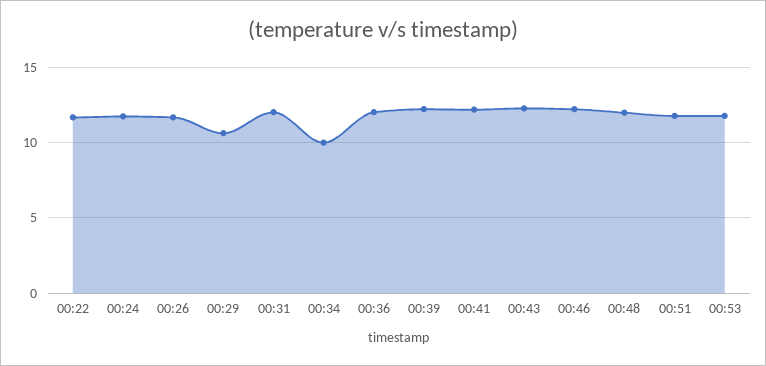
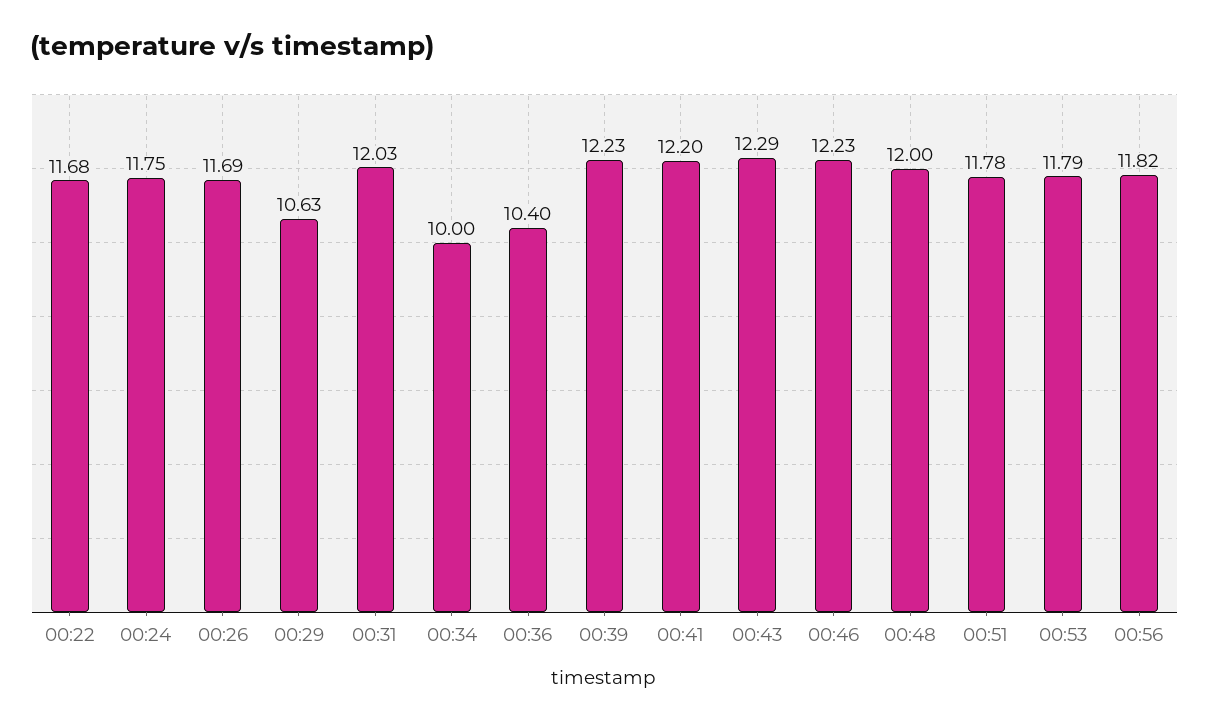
00:36: 12 -> 10.4
00:56: none -> 11.82

